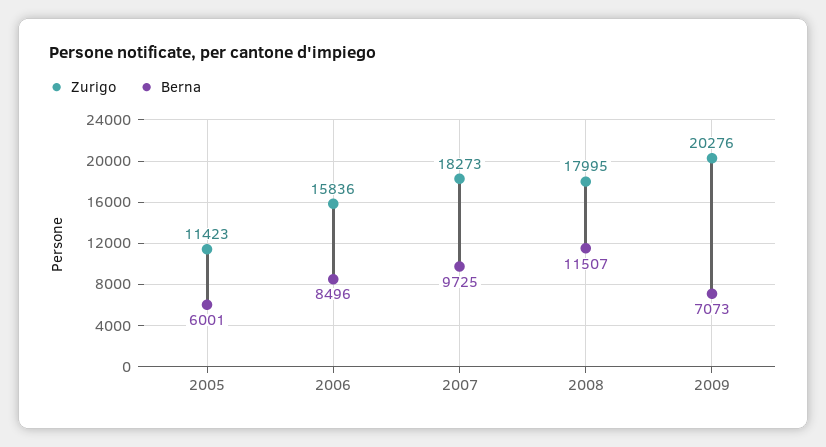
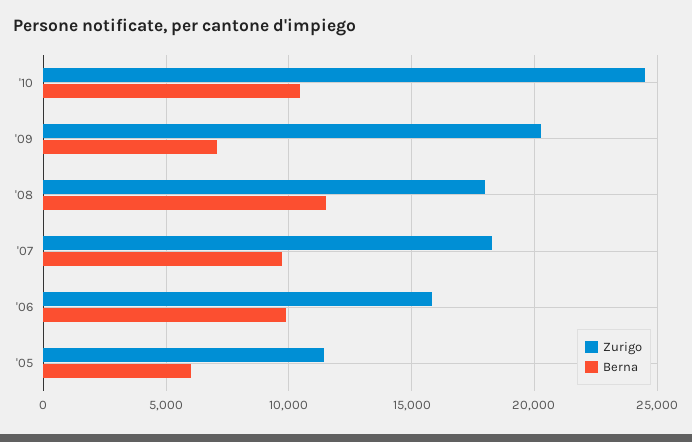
Berna, 2006: 8496 -> 10000
Zurigo, '10: none -> 24500
Berna, '10: none -> 10500

